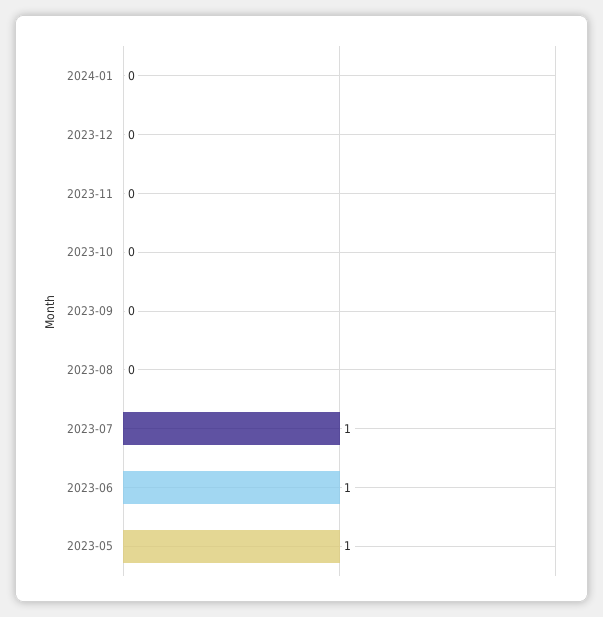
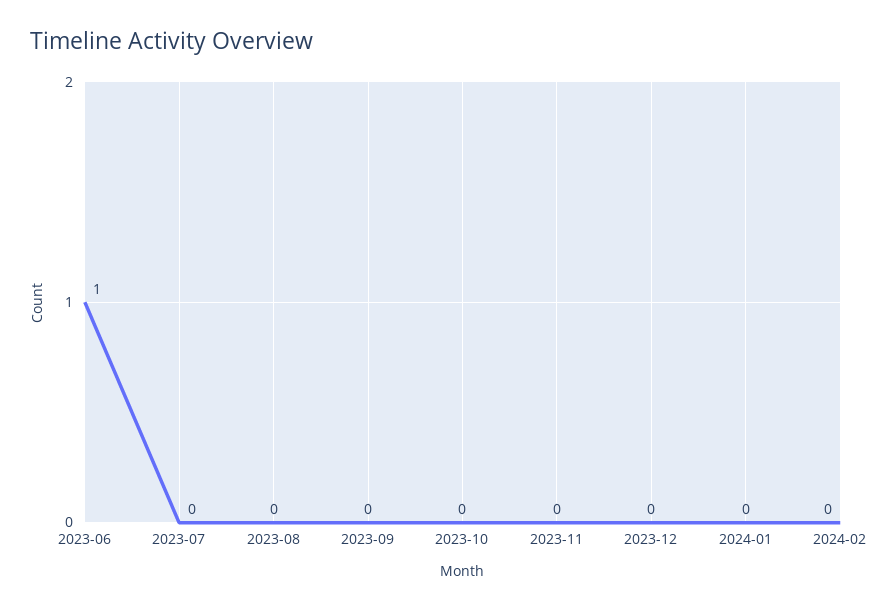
2023-07: 1 -> 0
2023-05: 1 -> none
2024-02: none -> 0

